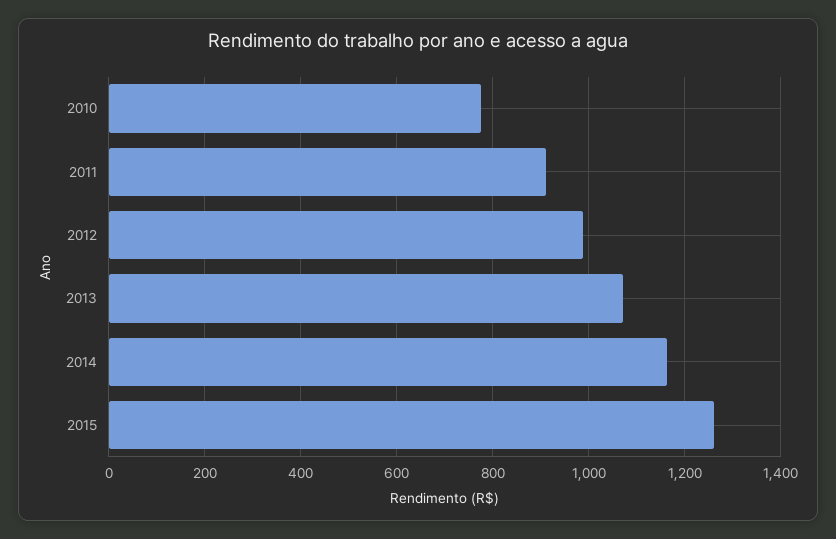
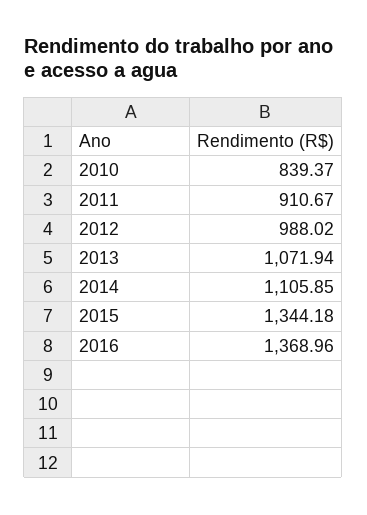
2010: 780 -> 839.37
2014: 1160 -> 1105.85
2015: 1260 -> 1344.18
2016: none -> 1368.96

